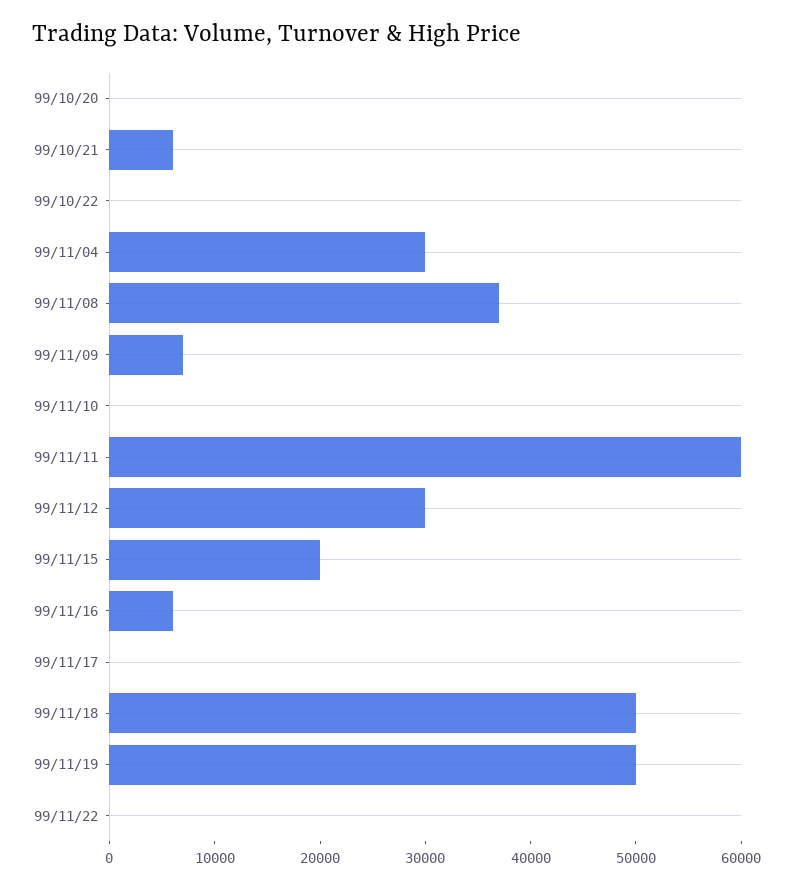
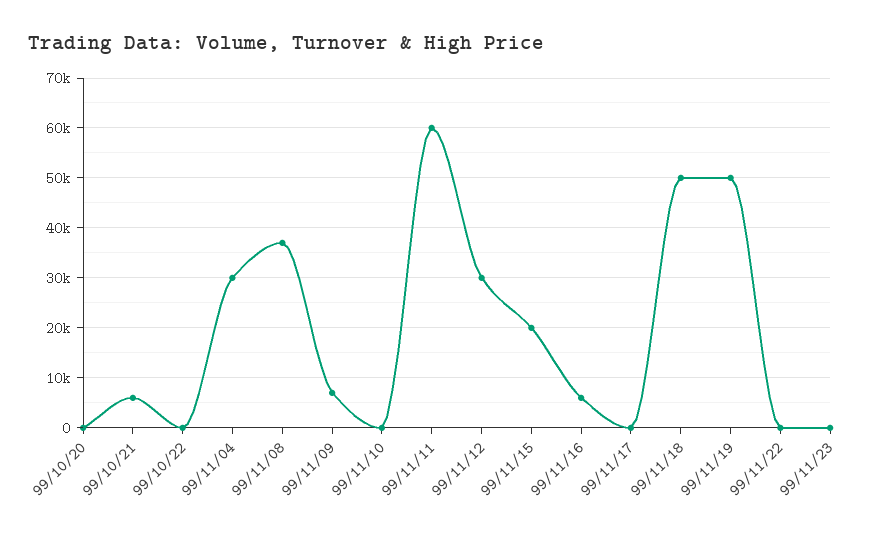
99/11/23: none -> 0

